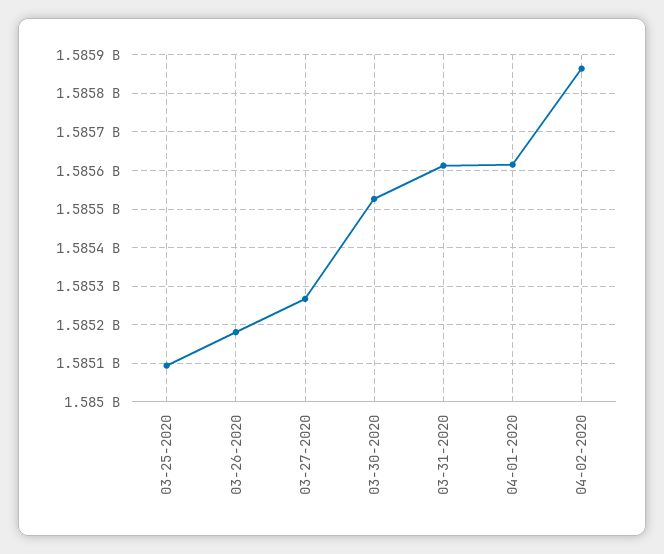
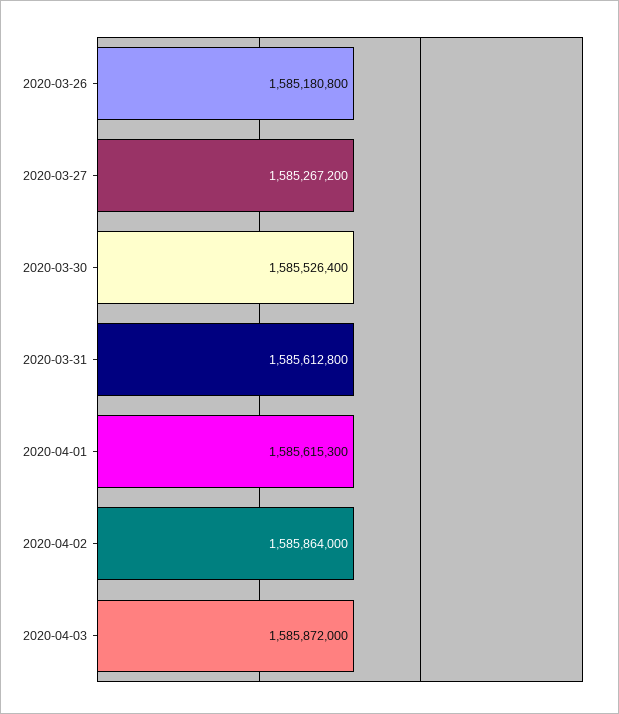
03-25-2020: 1585100000 -> none
2020-04-03: none -> 1585872000

